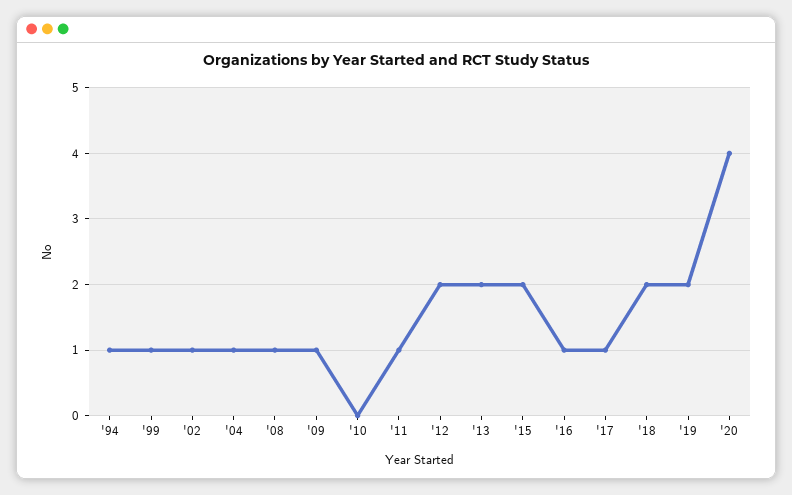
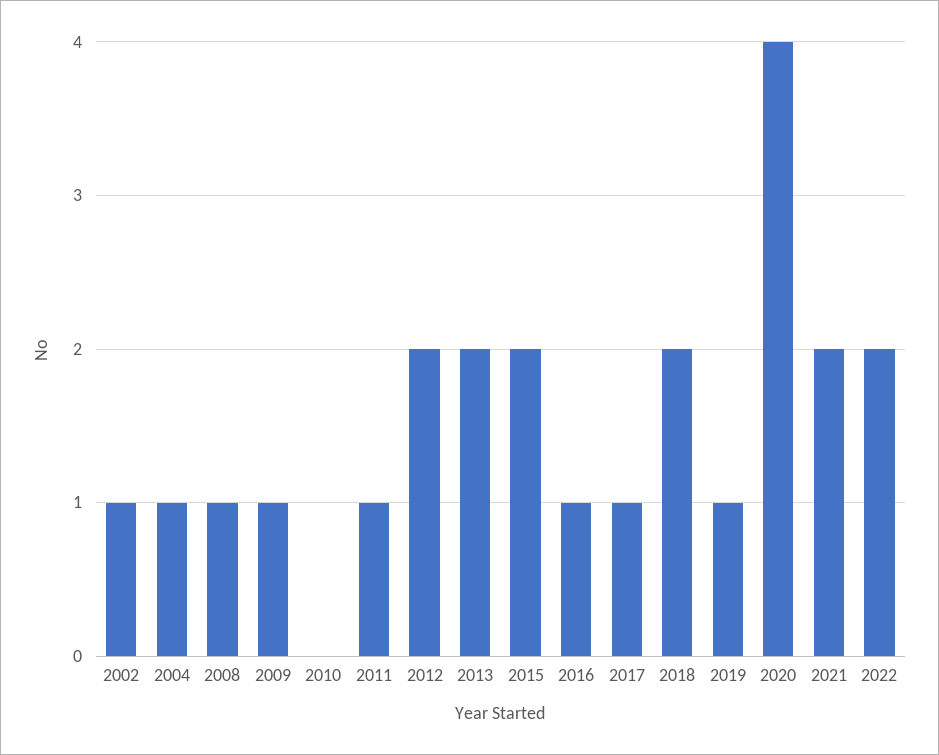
'94: 1 -> none
'99: 1 -> none
'19: 2 -> 1
2021: none -> 2
2022: none -> 2

